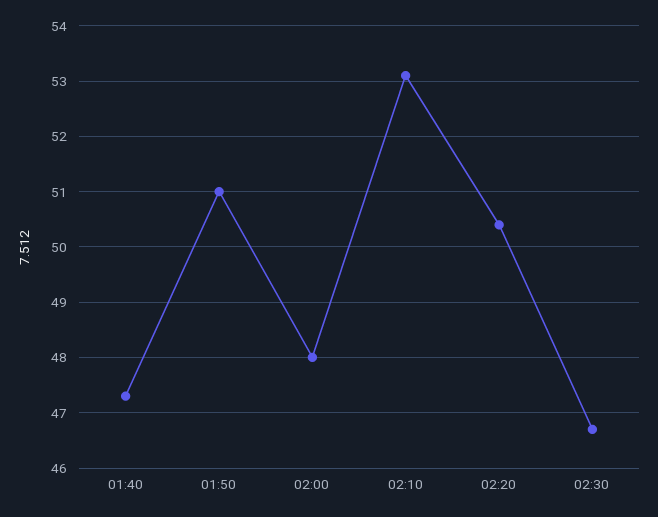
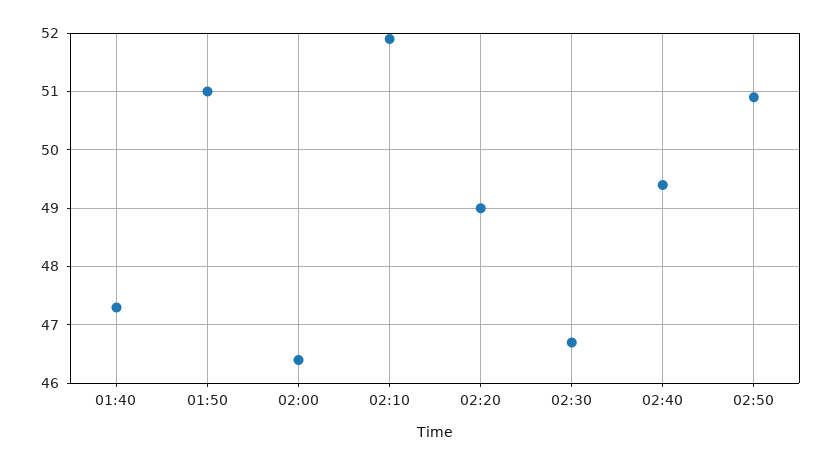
02:00: 48 -> 46.5
02:10: 53 -> 52
02:20: 50.5 -> 49
02:40: none -> 49.5
02:50: none -> 51

